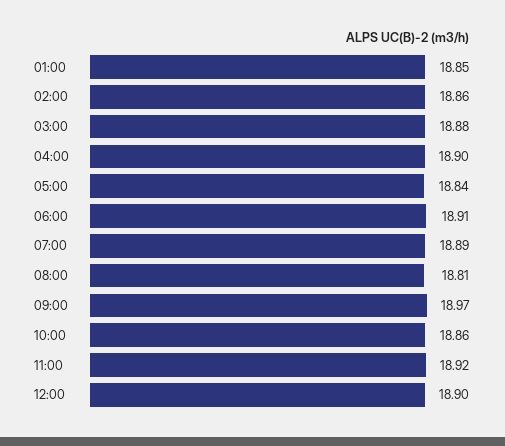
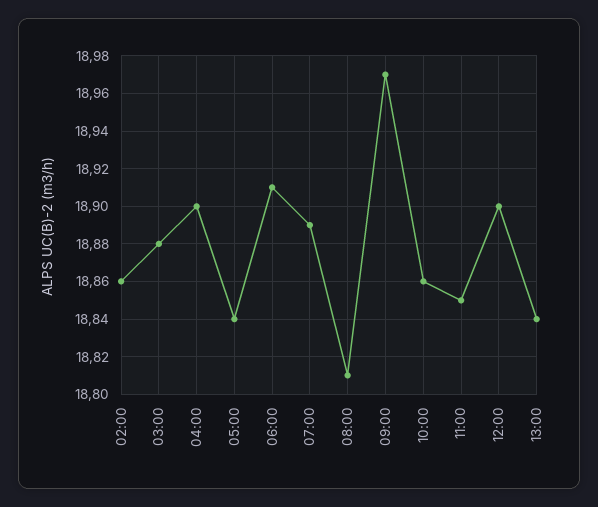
01:00: 18.85 -> none
11:00: 18.92 -> 18.85
13:00: none -> 18.84

